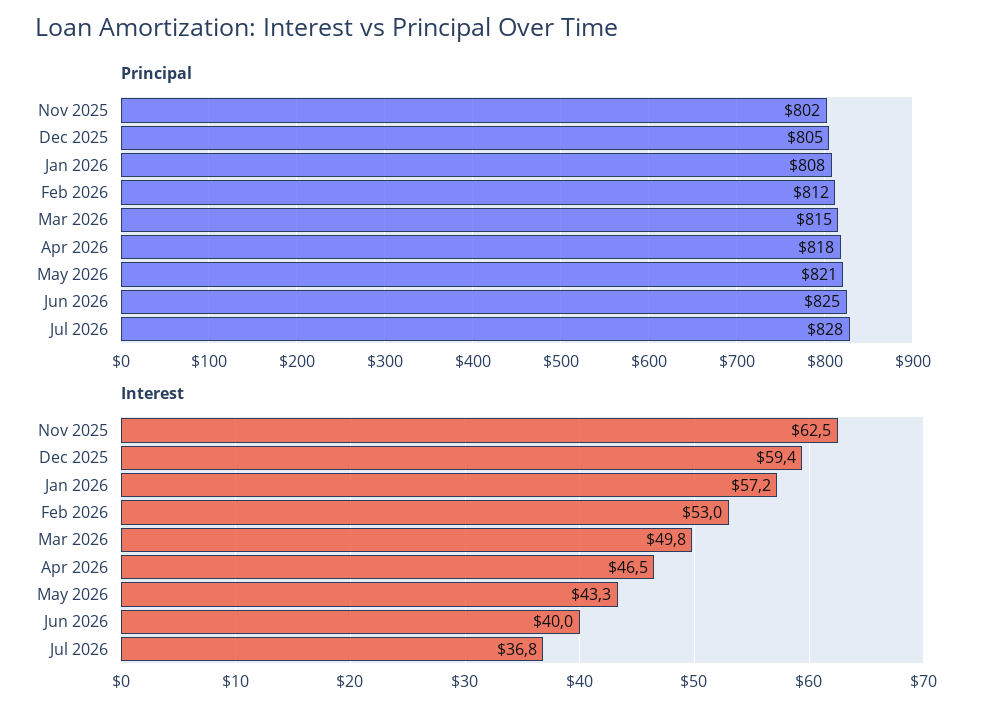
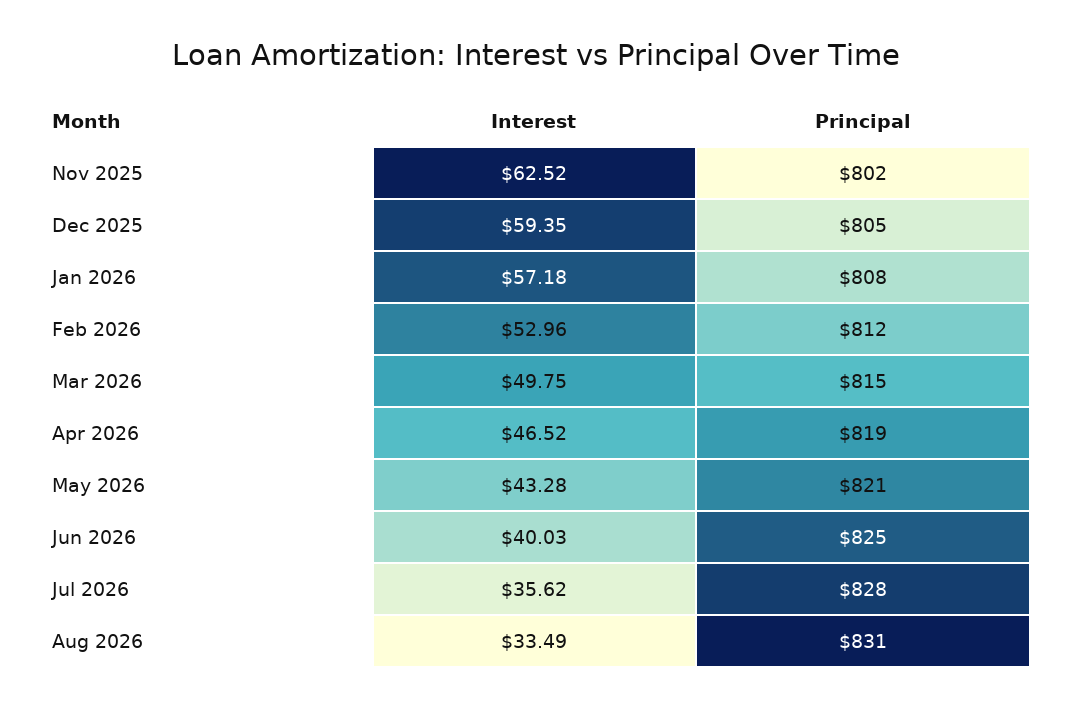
Principal, Apr 2026: 818 -> 819
Interest, Jul 2026: 36.8 -> 35.62
Interest, Aug 2026: none -> 33.49
Principal, Aug 2026: none -> 831

